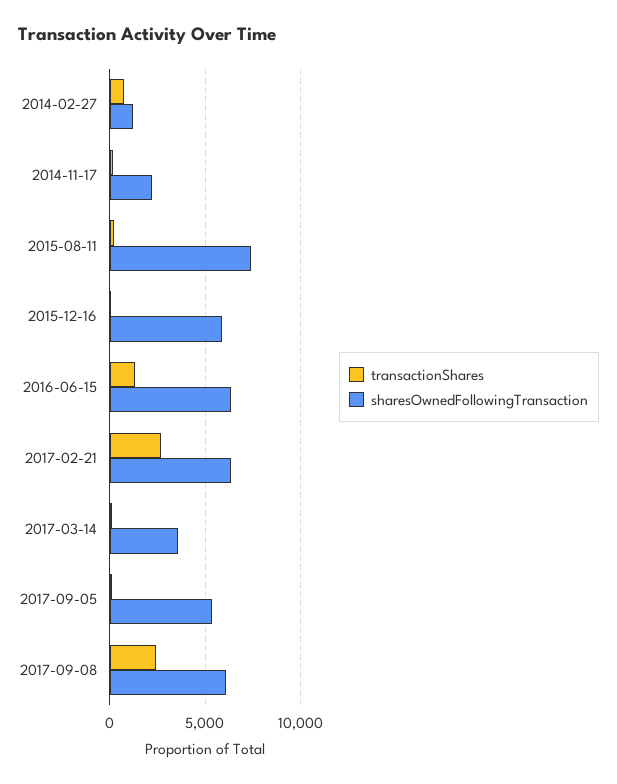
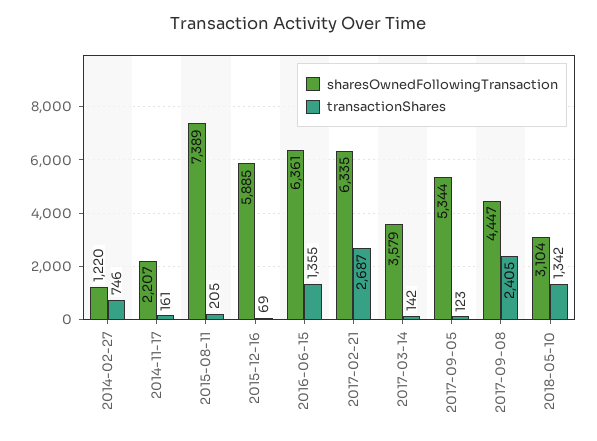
sharesOwnedFollowingTransaction, 2017-09-08: 6000 -> 4447
sharesOwnedFollowingTransaction, 2018-05-10: none -> 3104
transactionShares, 2018-05-10: none -> 1342

